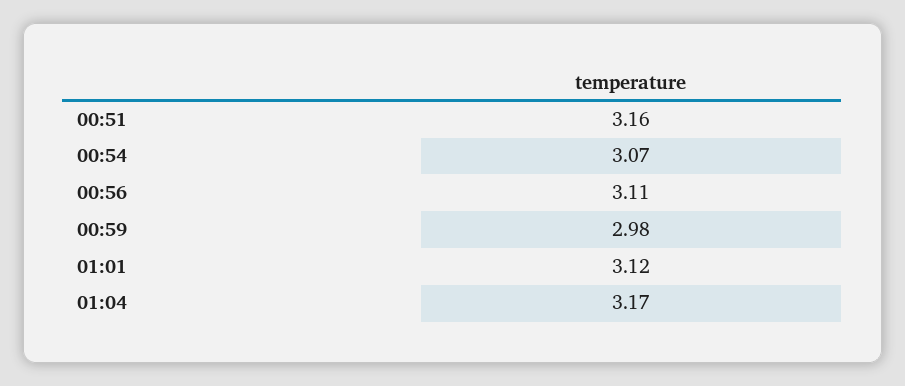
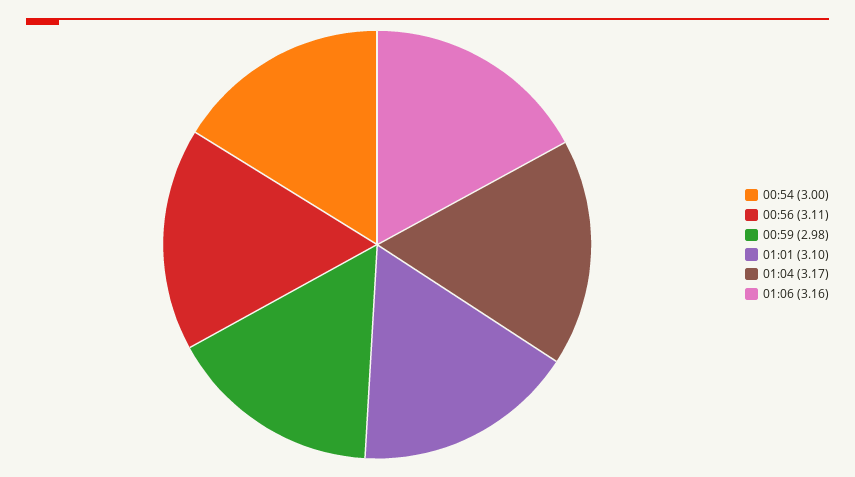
00:51: 3.16 -> none
00:54: 3.07 -> 3
01:01: 3.12 -> 3.1
01:06: none -> 3.16

